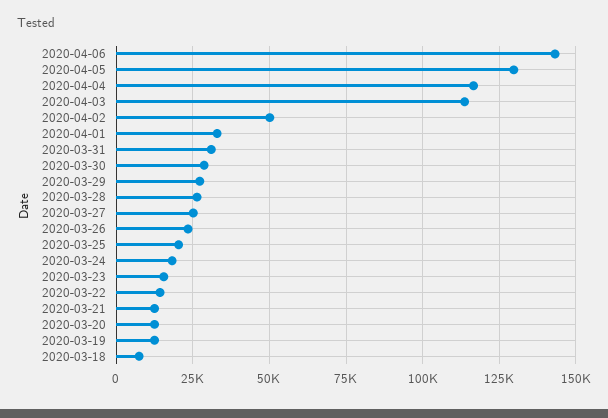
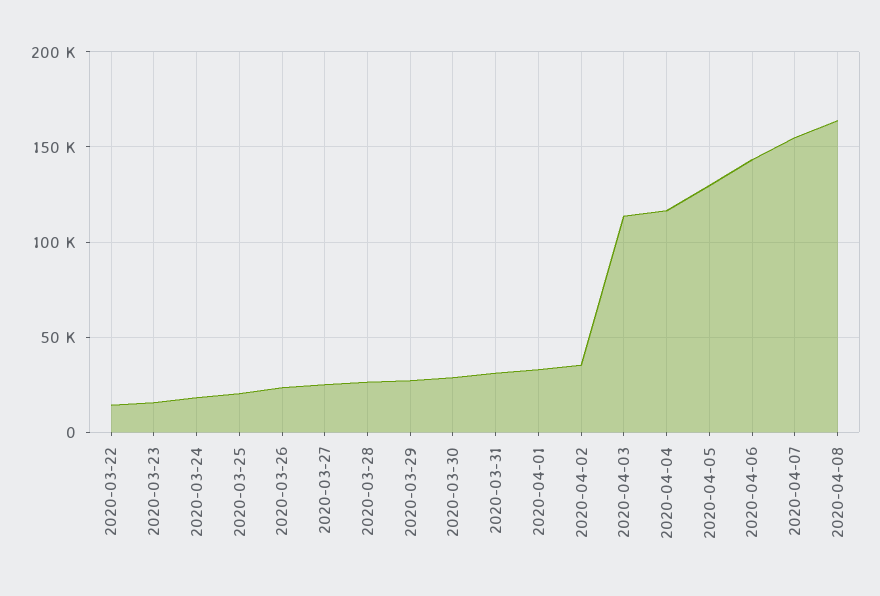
2020-04-02: 50000 -> 35000
2020-03-21: 12500 -> none
2020-03-20: 12500 -> none
2020-03-19: 12500 -> none
2020-03-18: 7500 -> none
2020-04-07: none -> 155000
2020-04-08: none -> 165000

